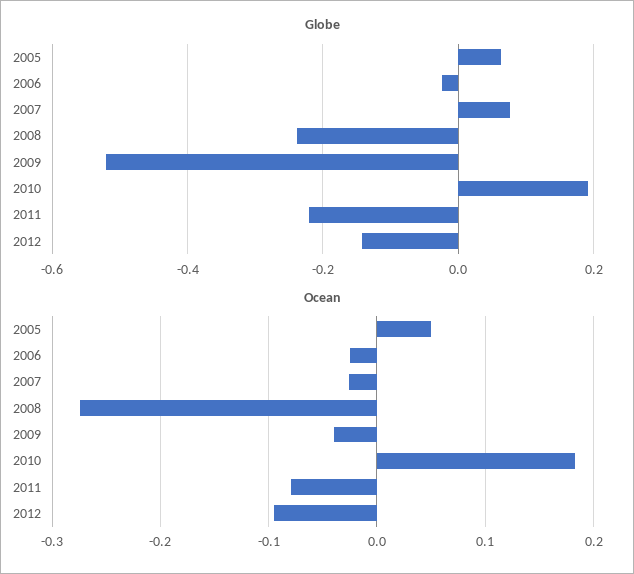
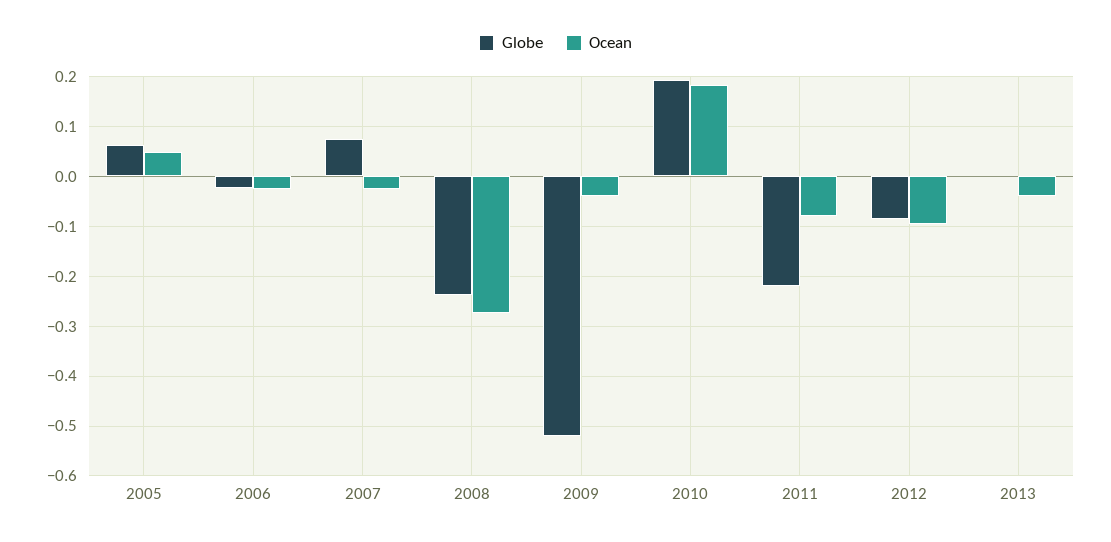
Globe, 2012: -0.14 -> -0.08
Globe, 2013: none -> 0
Ocean, 2013: none -> -0.04

